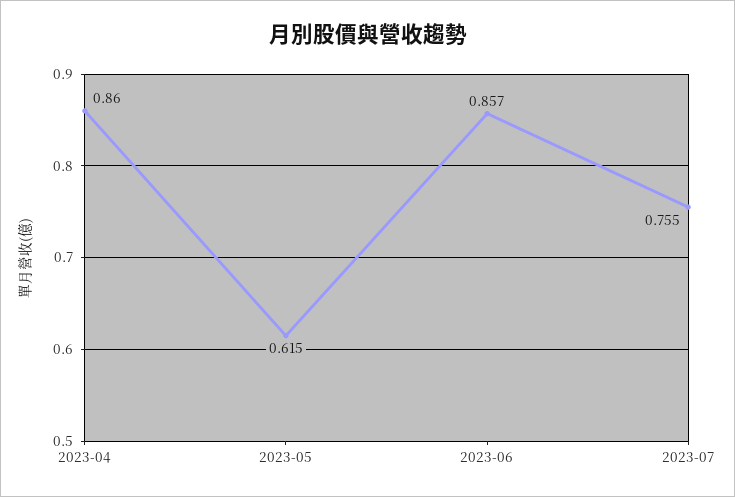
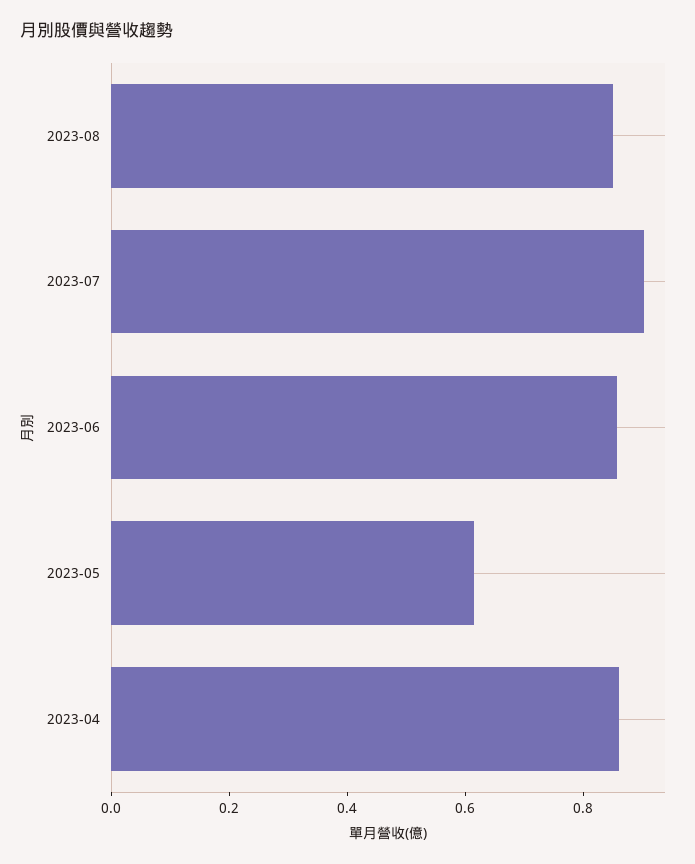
2023-07: 0.755 -> 0.9
2023-08: none -> 0.85

